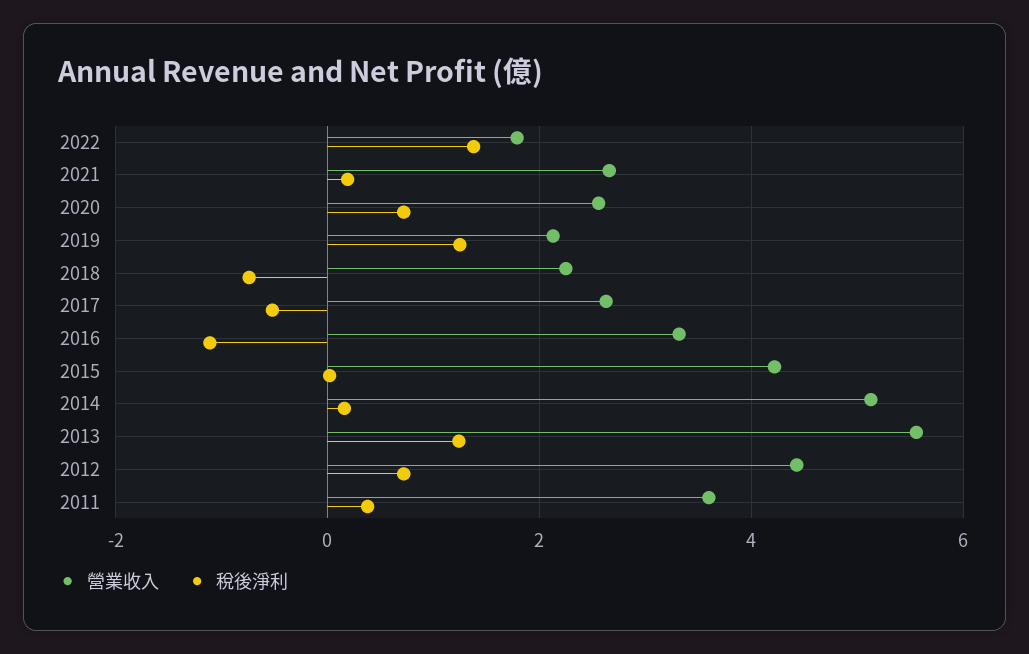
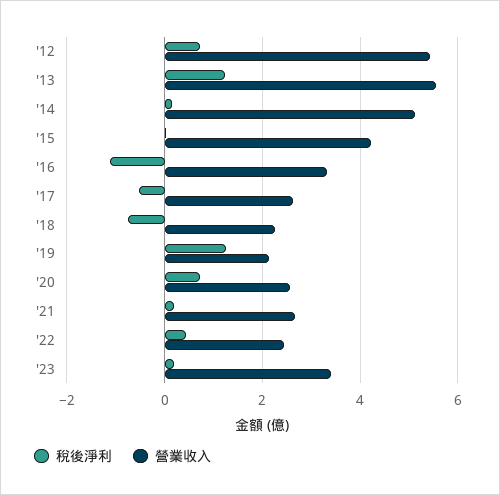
營業收入, 2022: 1.8 -> 2.4
稅後淨利, 2022: 1.4 -> 0.4
營業收入, 2012: 4.4 -> 5.4
營業收入, 2011: 3.6 -> none
稅後淨利, 2011: 0.4 -> none
稅後淨利, '23: none -> 0.2
營業收入, '23: none -> 3.4

